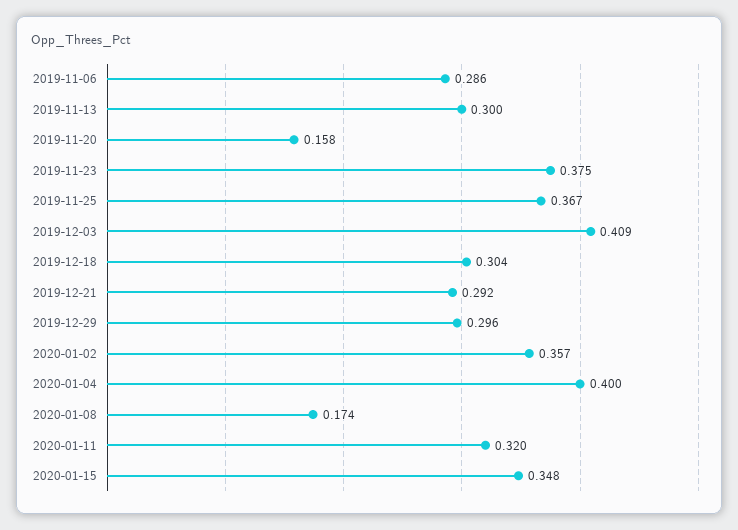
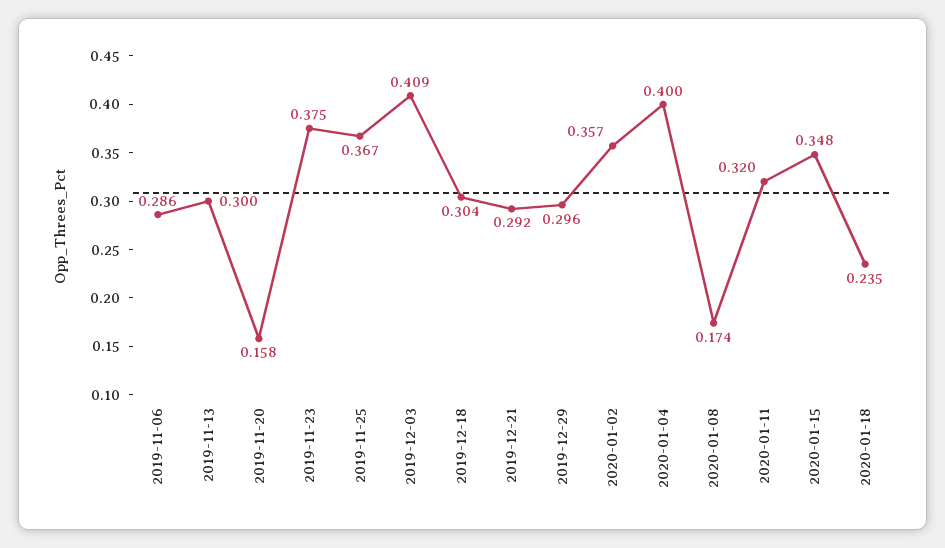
2020-01-18: none -> 0.235

